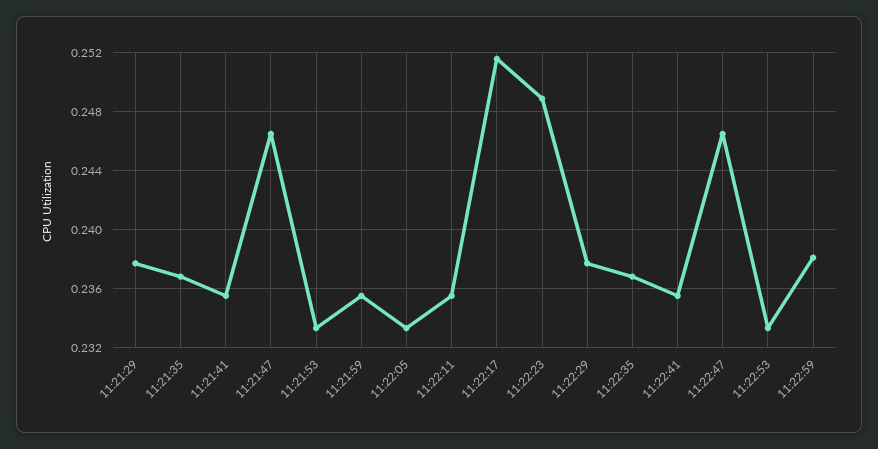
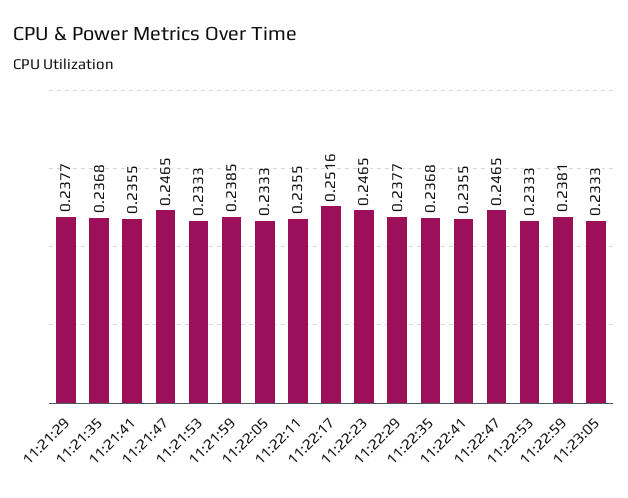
11:21:59: 0.2355 -> 0.2385
11:22:23: 0.249 -> 0.2465
11:23:05: none -> 0.2333

